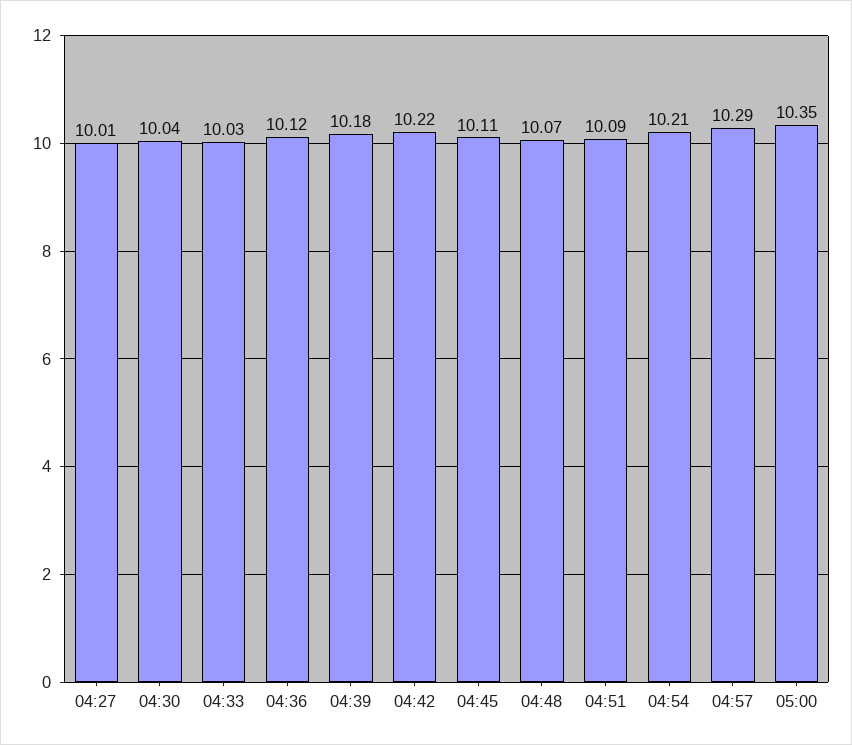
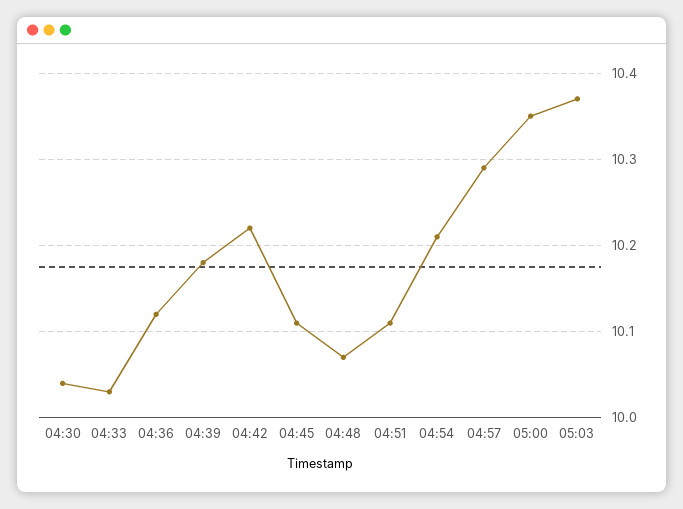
04:27: 10.01 -> none
04:51: 10.09 -> 10.11
05:03: none -> 10.37

